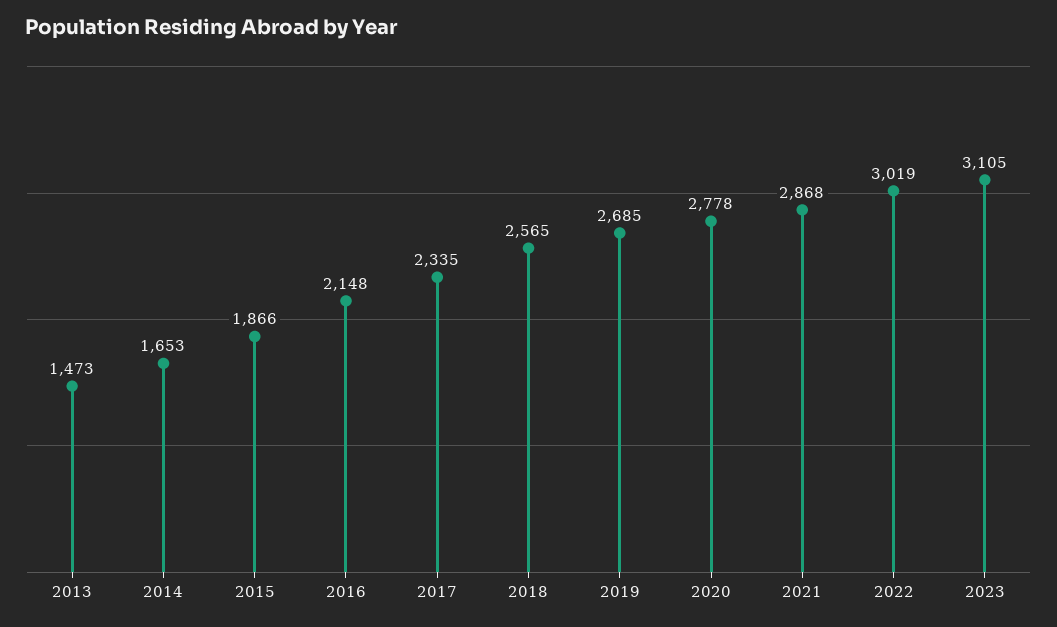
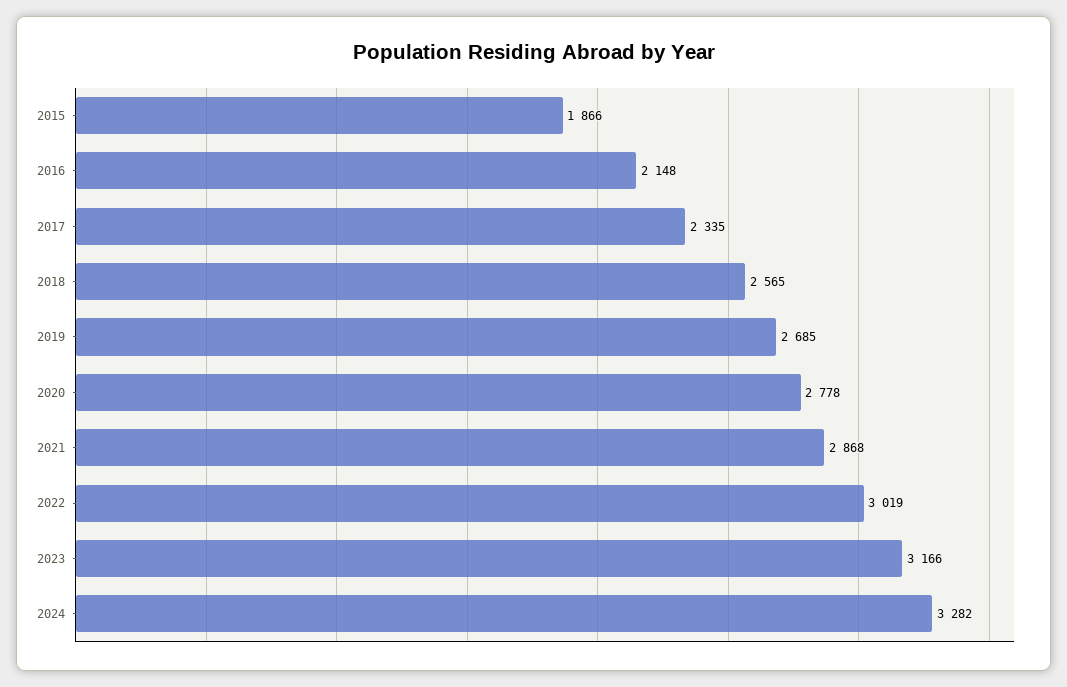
2013: 1473 -> none
2014: 1653 -> none
2023: 3105 -> 3166
2024: none -> 3282

